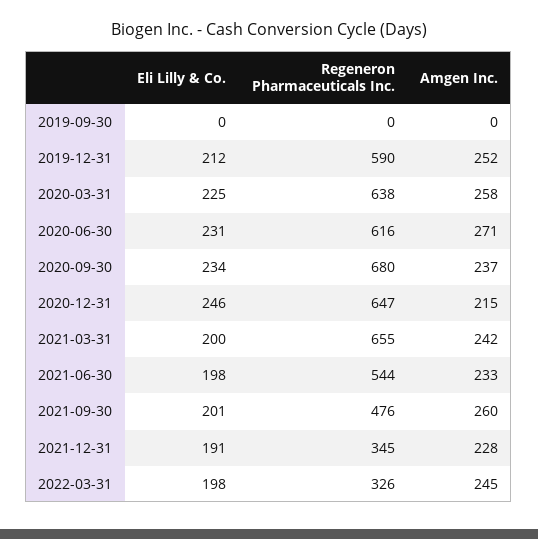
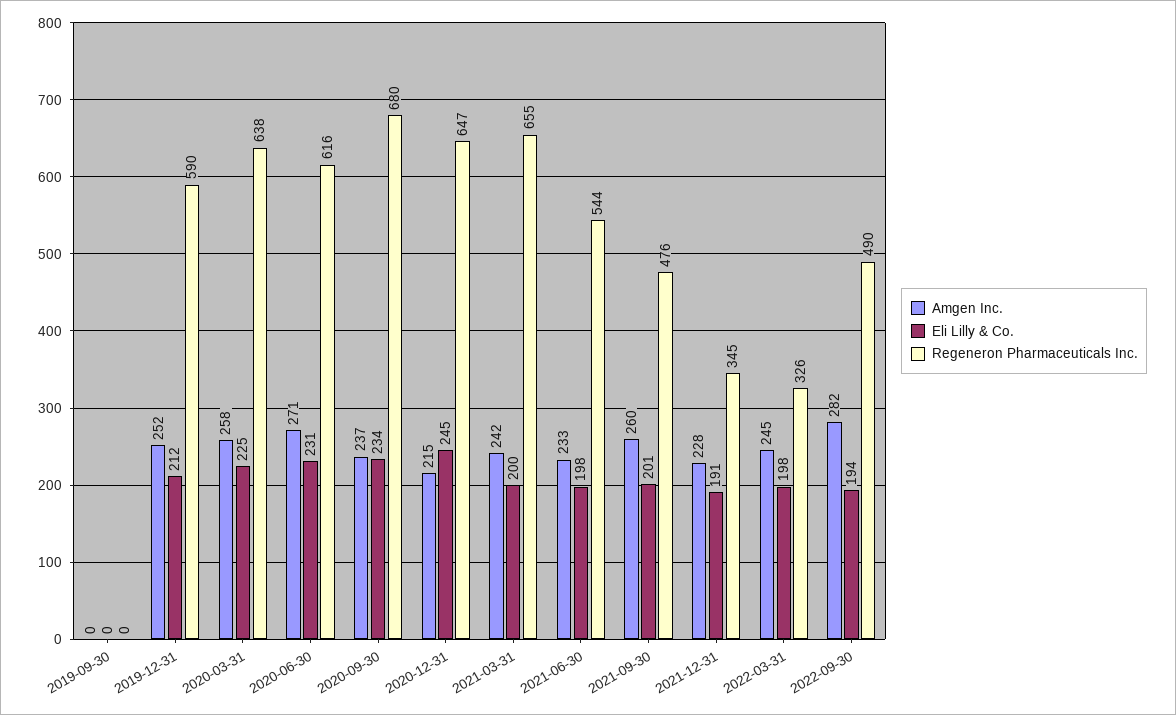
Eli Lilly & Co., 2020-12-31: 246 -> 245
Amgen Inc., 2022-09-30: none -> 282
Eli Lilly & Co., 2022-09-30: none -> 194
Regeneron Pharmaceuticals Inc., 2022-09-30: none -> 490

